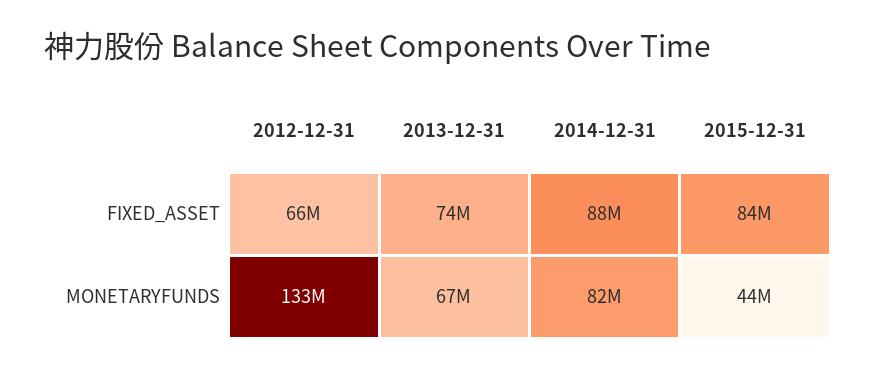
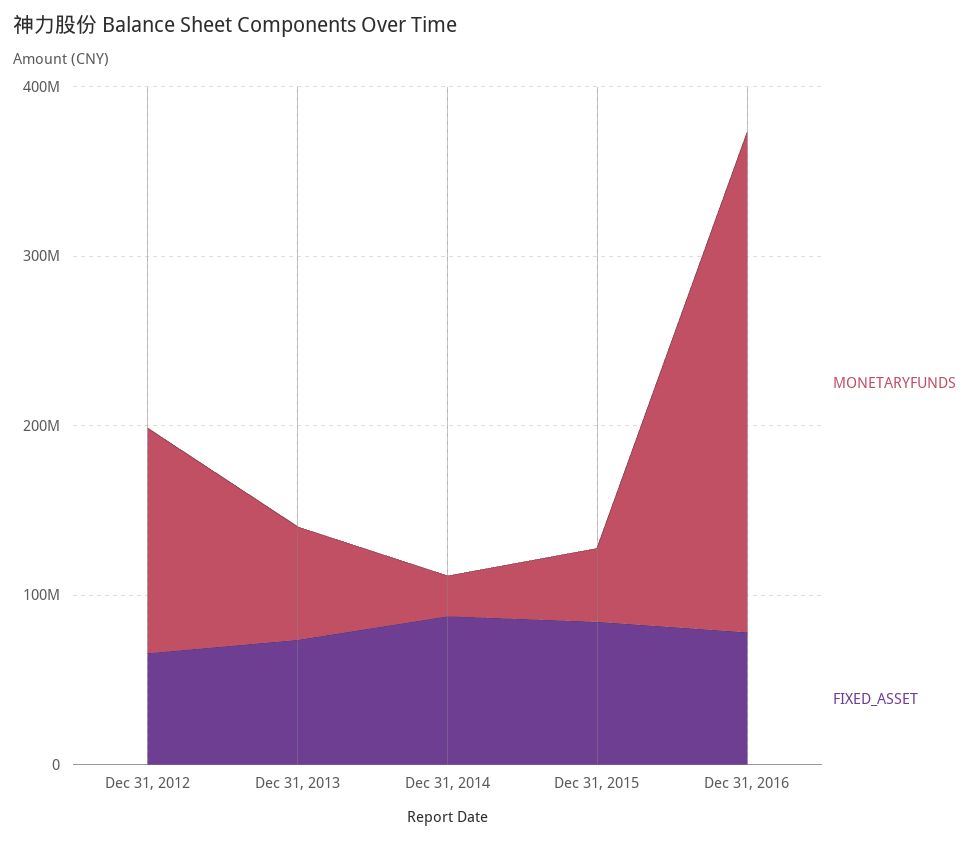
MONETARYFUNDS, 2014-12-31: 82000000 -> 20000000
MONETARYFUNDS, Dec 31, 2016: none -> 300000000
FIXED_ASSET, Dec 31, 2016: none -> 80000000

